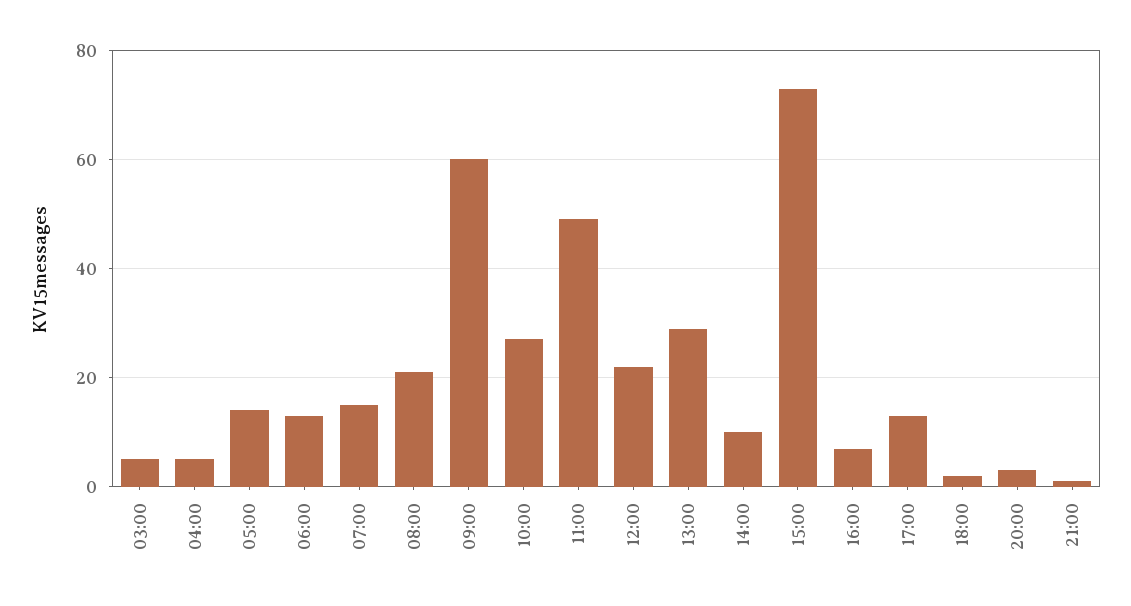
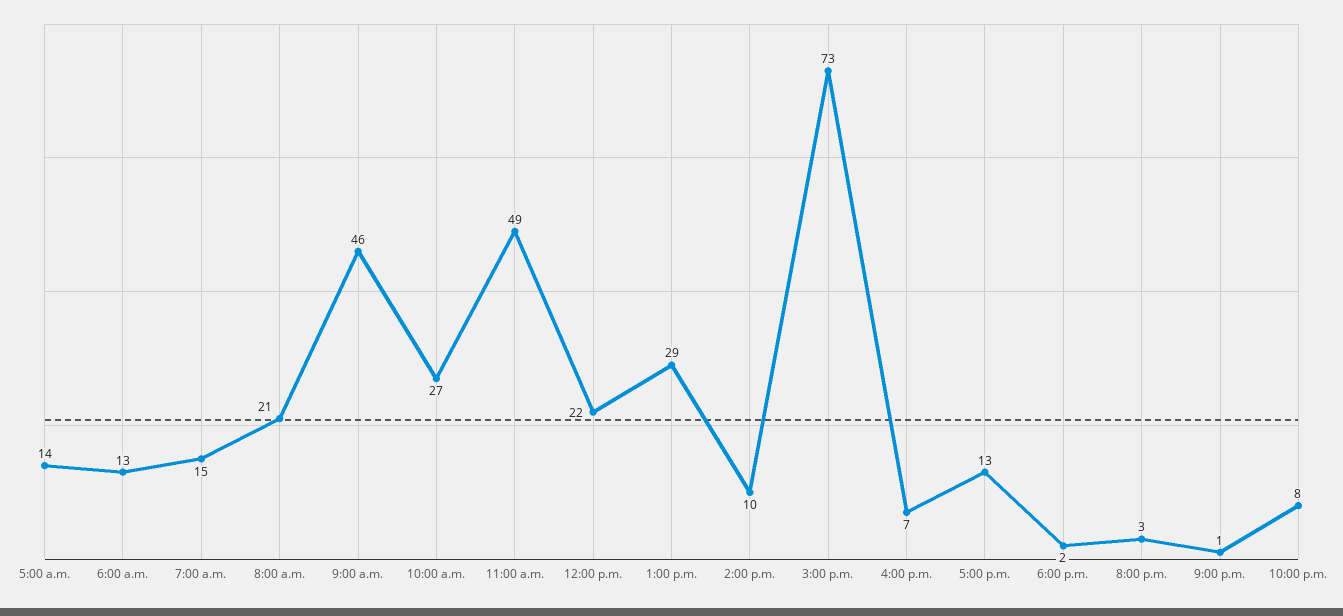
03:00: 5 -> none
04:00: 5 -> none
09:00: 60 -> 46
10:00 p.m.: none -> 8

